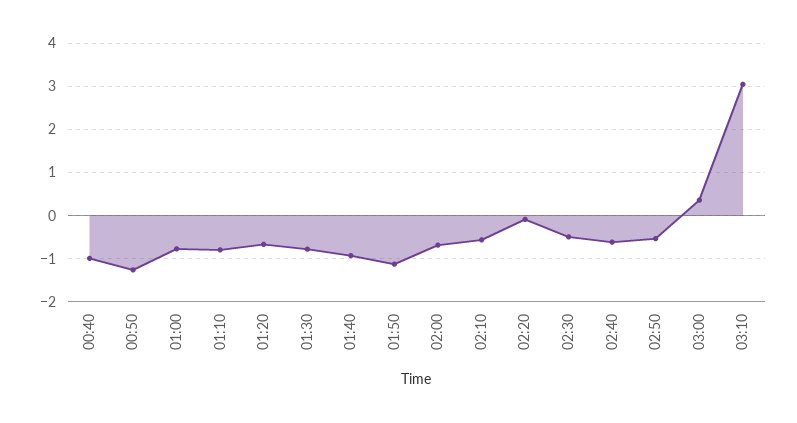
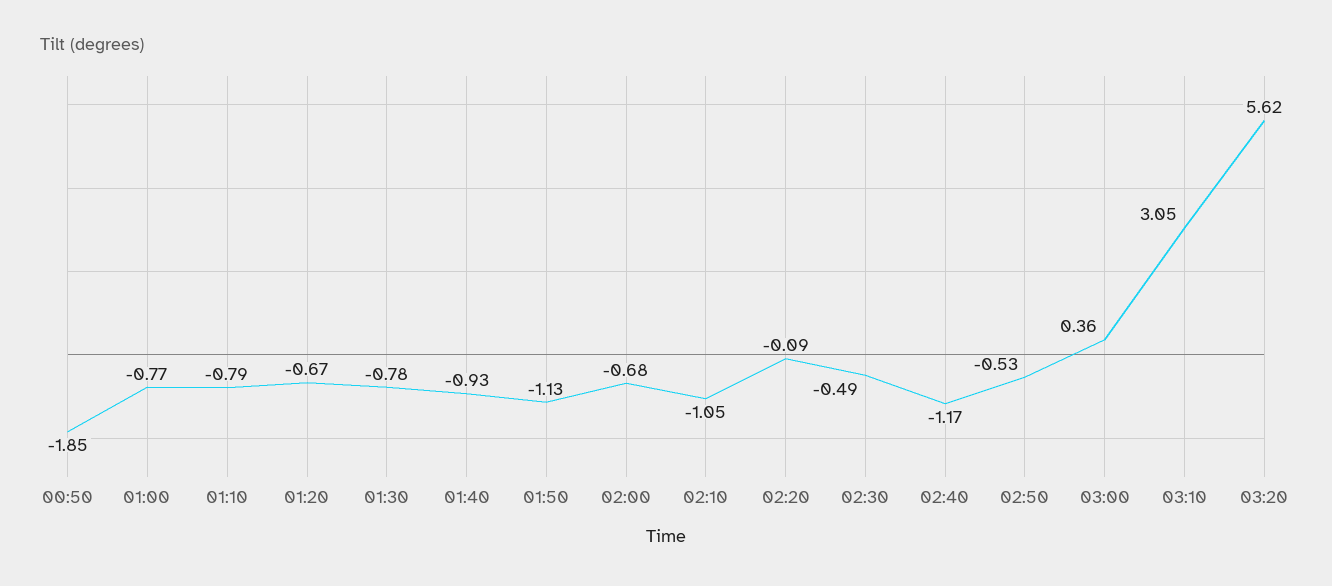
00:40: -1 -> none
00:50: -1.2 -> -1.85
02:10: -0.6 -> -1.05
02:40: -0.6 -> -1.17
03:20: none -> 5.62

